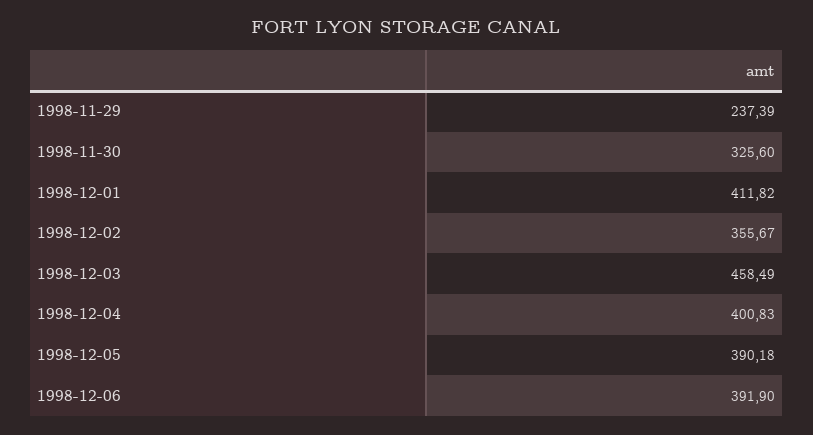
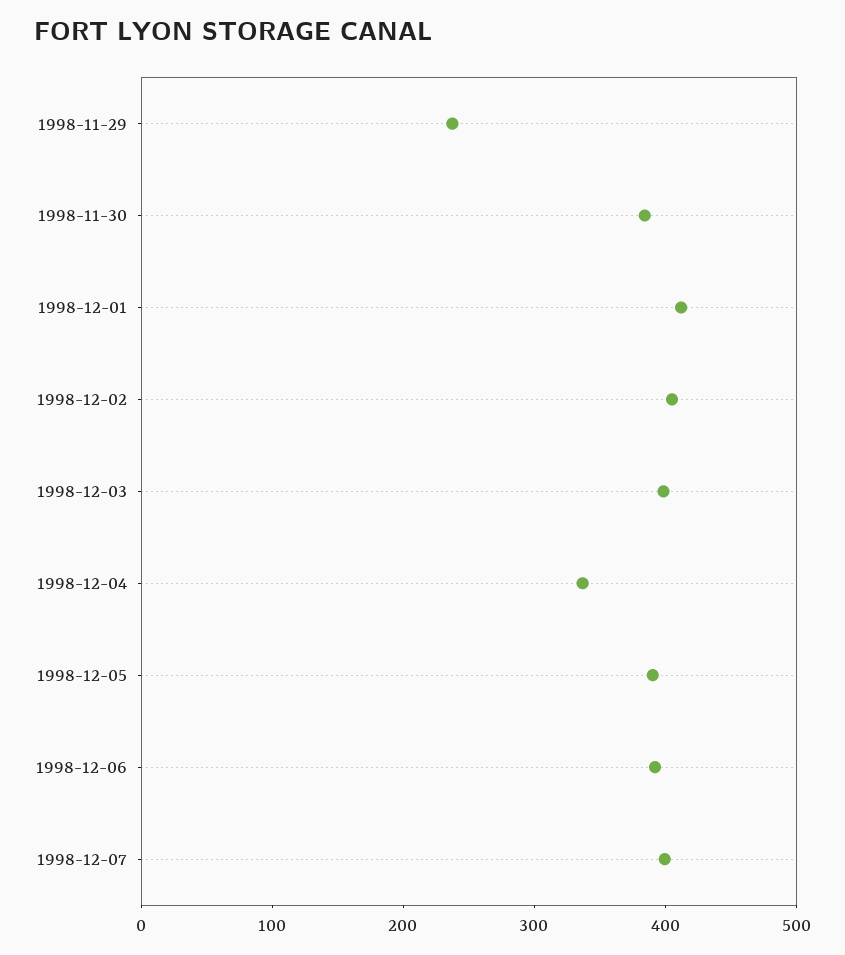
1998-11-30: 325.6 -> 380
1998-12-02: 355.67 -> 400
1998-12-03: 458.49 -> 400
1998-12-04: 400.83 -> 340
1998-12-07: none -> 400

